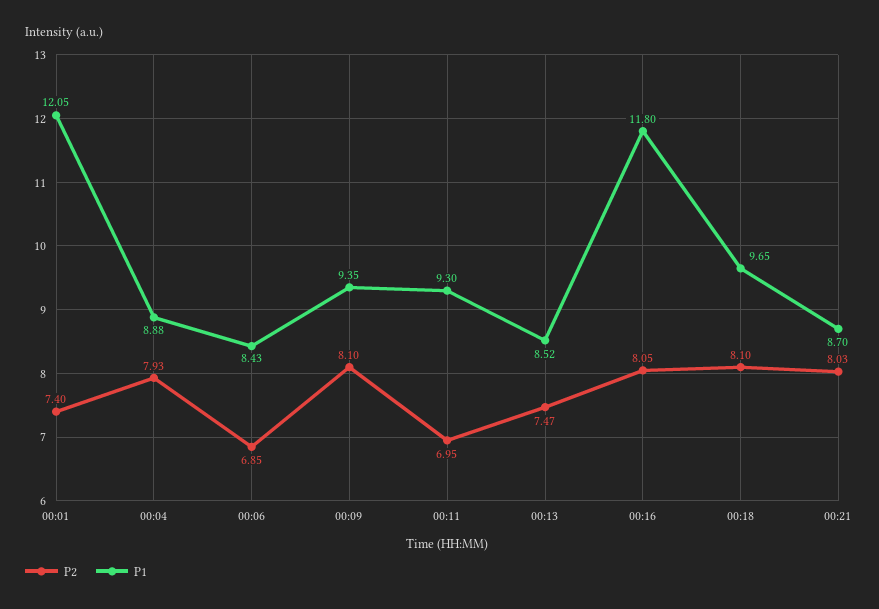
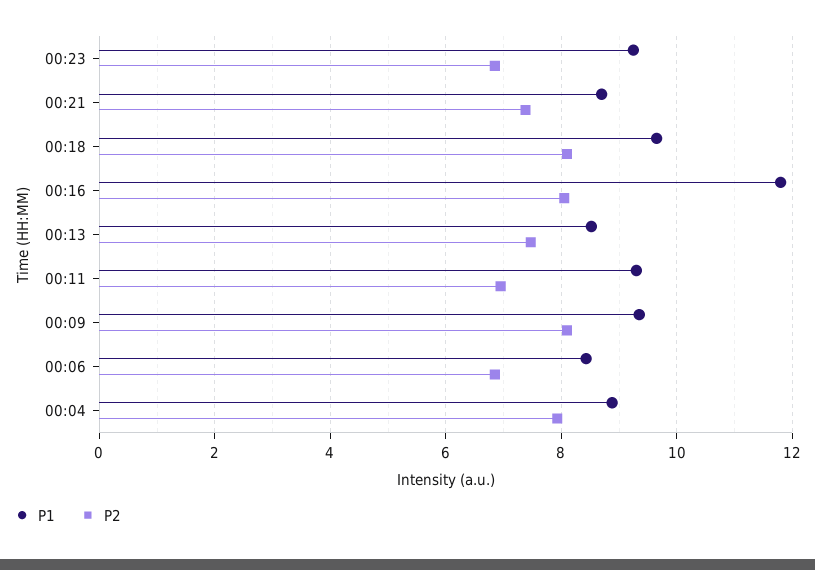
P2, 00:01: 7.4 -> none
P1, 00:01: 12.05 -> none
P2, 00:21: 8.03 -> 7.4
P1, 00:23: none -> 9.2
P2, 00:23: none -> 6.8

